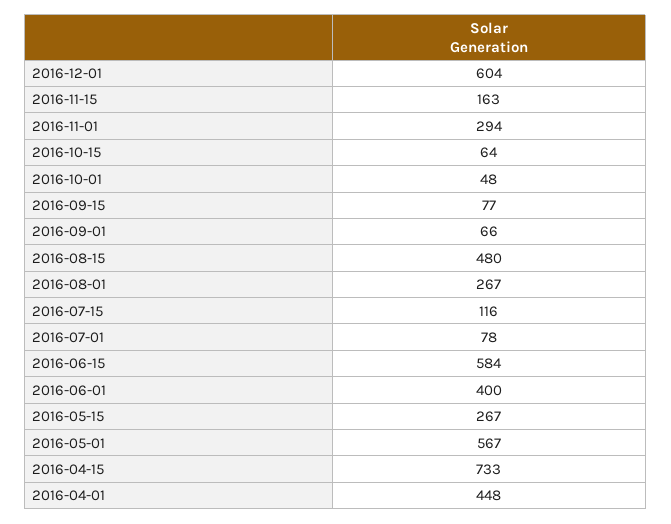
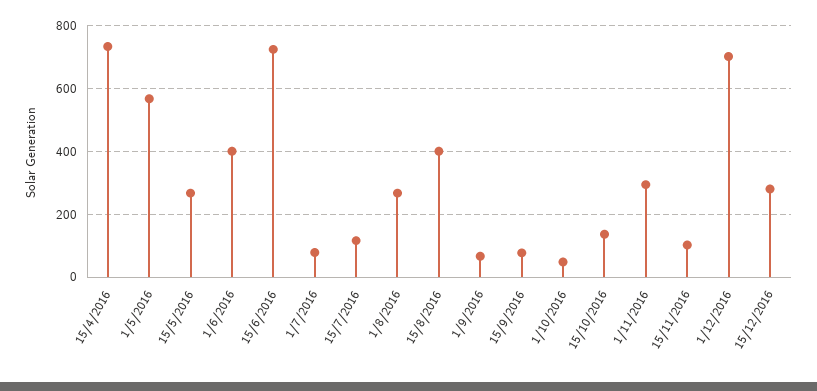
2016-12-01: 604 -> 700
2016-11-15: 163 -> 100
2016-10-15: 64 -> 140
2016-08-15: 480 -> 400
2016-06-15: 584 -> 720
2016-04-01: 448 -> none
15/12/2016: none -> 280

